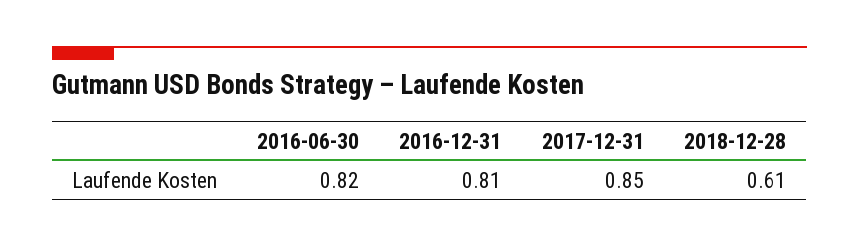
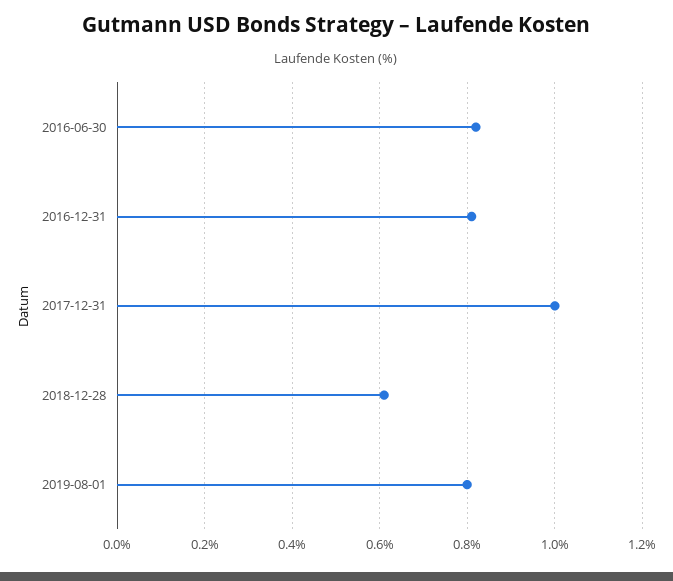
2017-12-31: 0.85 -> 1
2019-08-01: none -> 0.8

